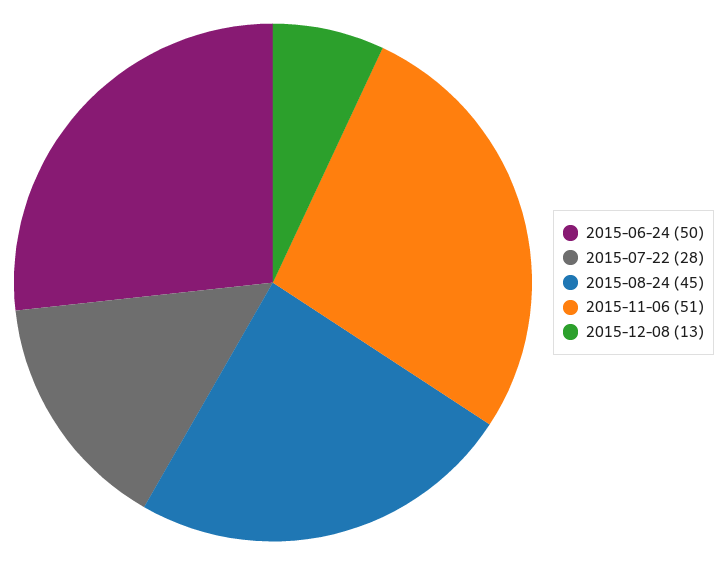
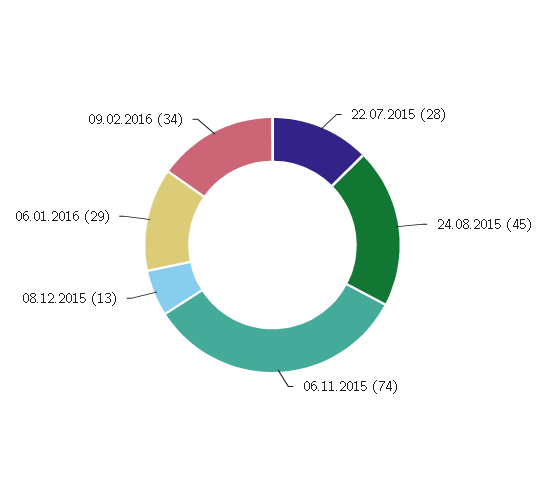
2015-06-24: 50 -> none
2015-11-06: 51 -> 74
06.01.2016: none -> 29
09.02.2016: none -> 34

